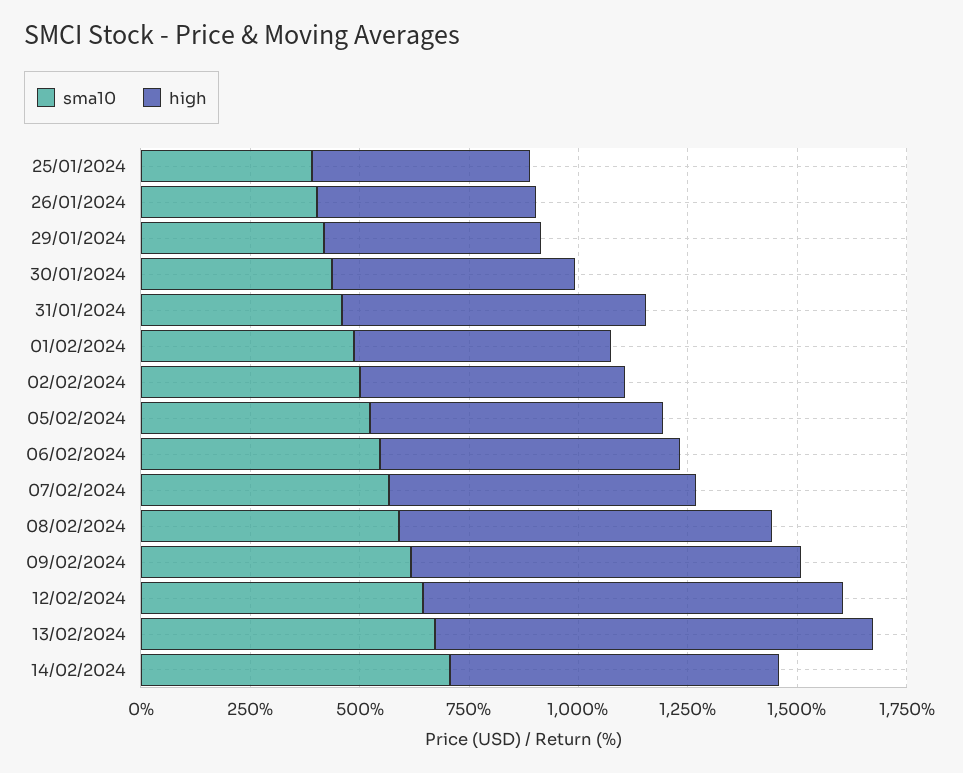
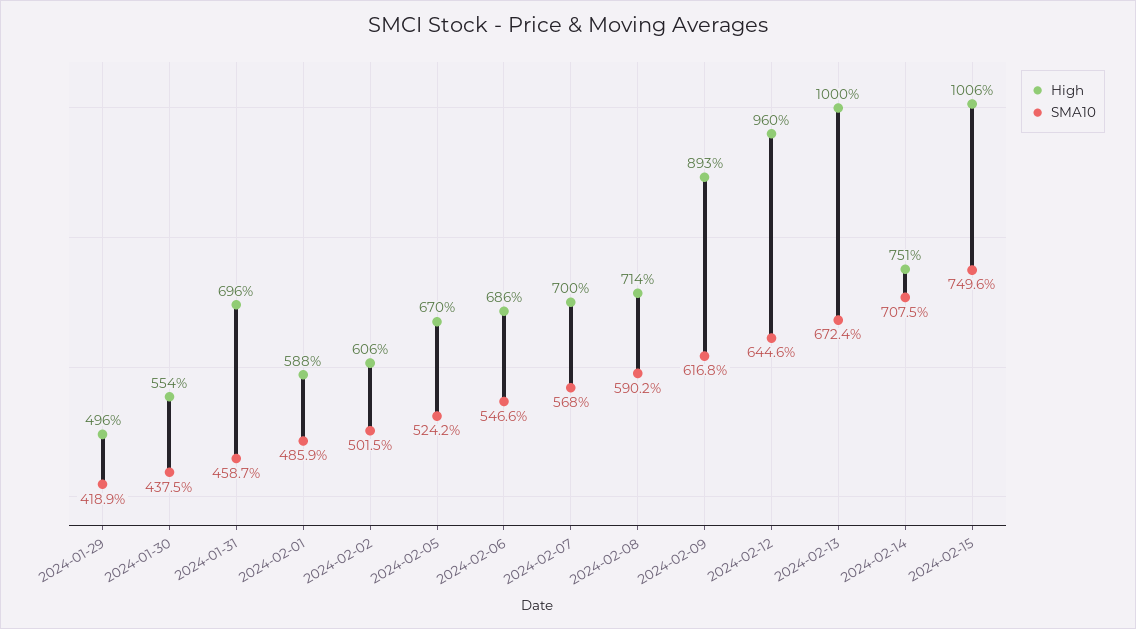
sma10, 25/01/2024: 400 -> none
high, 25/01/2024: 500 -> none
sma10, 26/01/2024: 400 -> none
high, 26/01/2024: 500 -> none
high, 08/02/2024: 850 -> 714
high, 2024-02-15: none -> 1006
sma10, 2024-02-15: none -> 749.6

